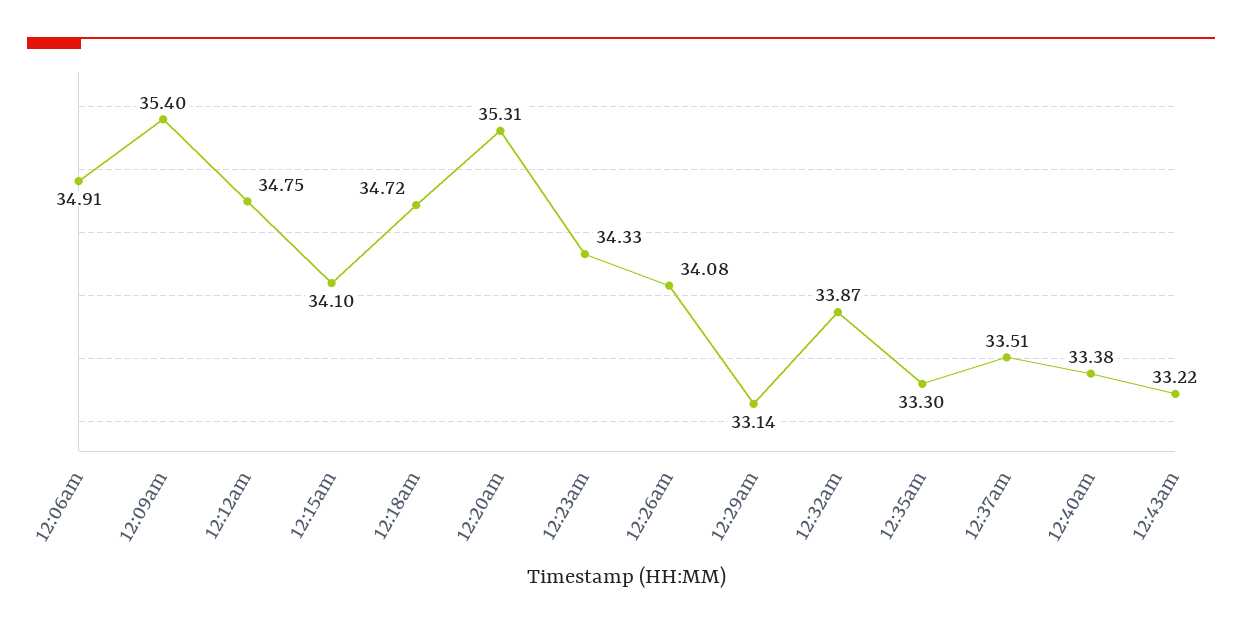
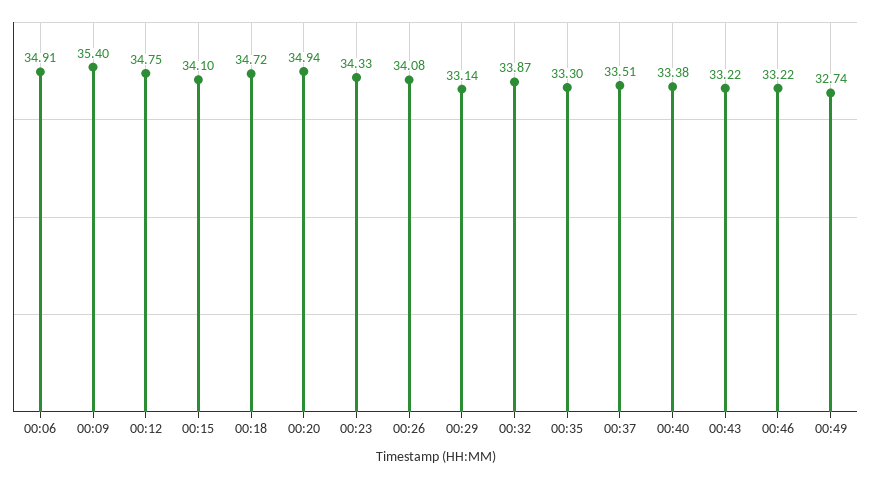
12:20am: 35.31 -> 34.94
00:46: none -> 33.22
00:49: none -> 32.74

